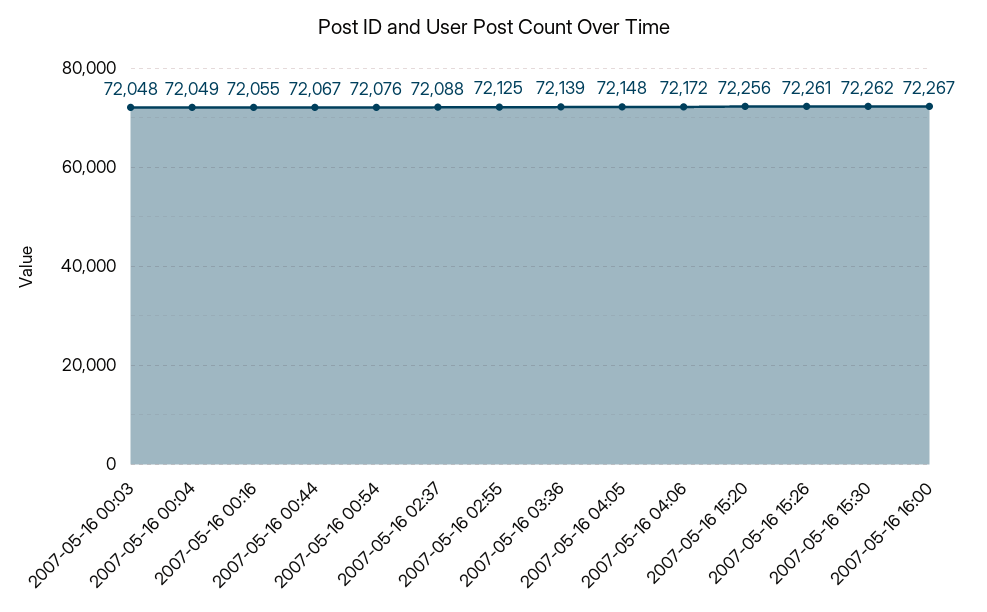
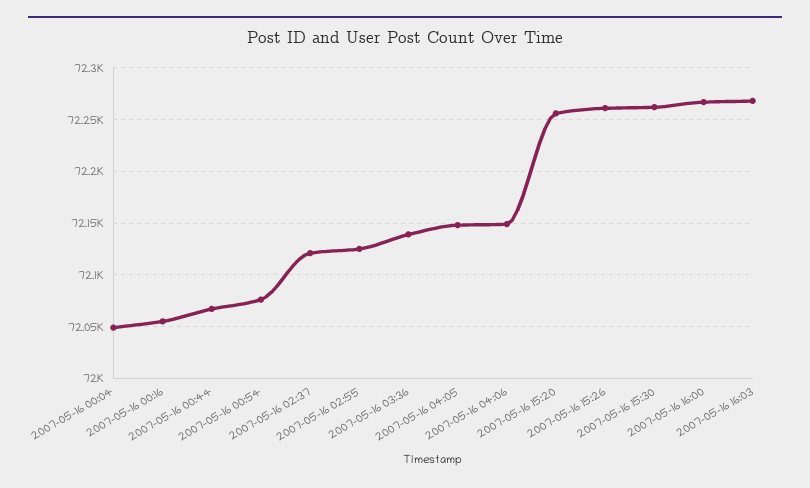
2007-05-16 00:03: 72048 -> none
2007-05-16 02:37: 72088 -> 72120
2007-05-16 04:06: 72172 -> 72150
2007-05-16 16:03: none -> 72270

